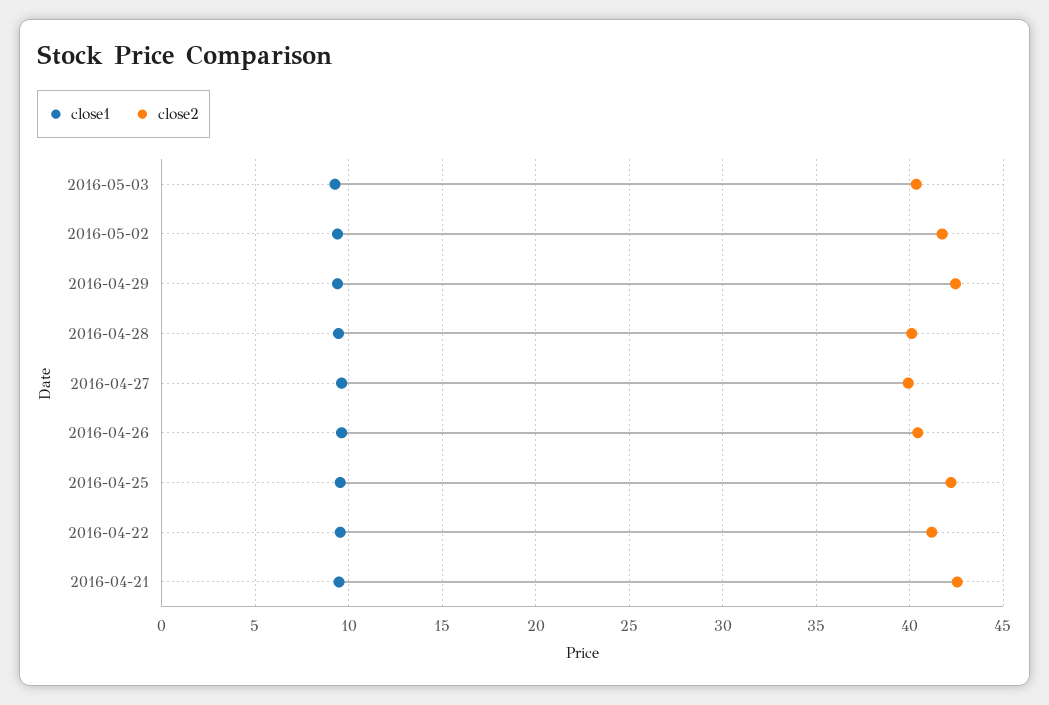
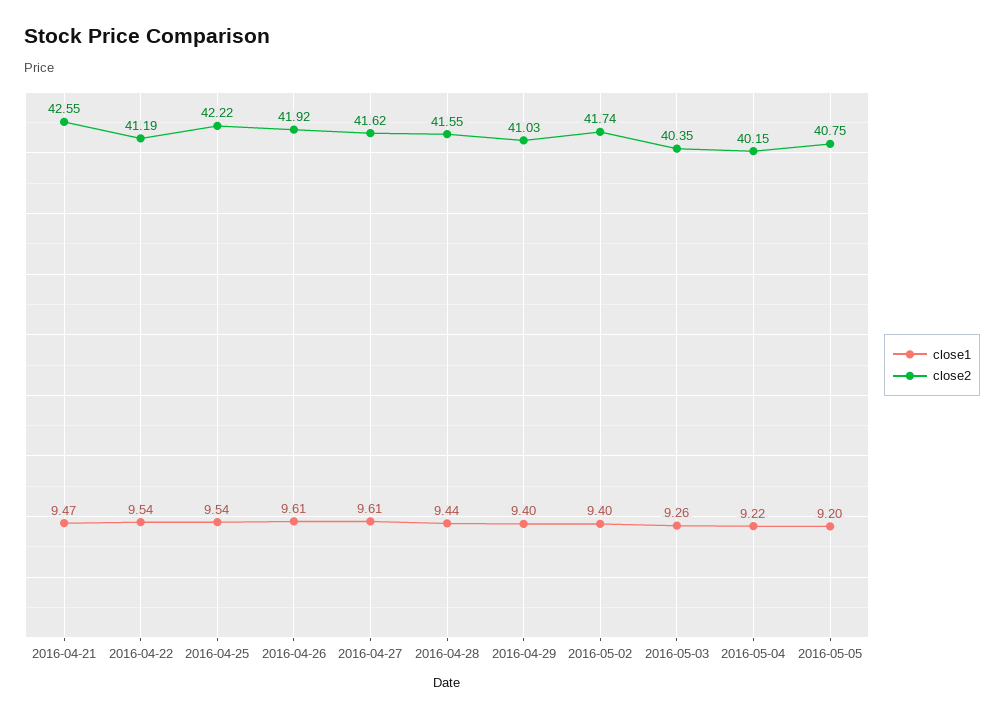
close2, 2016-04-29: 42.5 -> 41.03
close2, 2016-04-28: 40 -> 41.55
close2, 2016-04-27: 40 -> 41.62
close2, 2016-04-26: 40.5 -> 41.92
close1, 2016-05-04: none -> 9.22
close2, 2016-05-04: none -> 40.15
close1, 2016-05-05: none -> 9.2
close2, 2016-05-05: none -> 40.75

